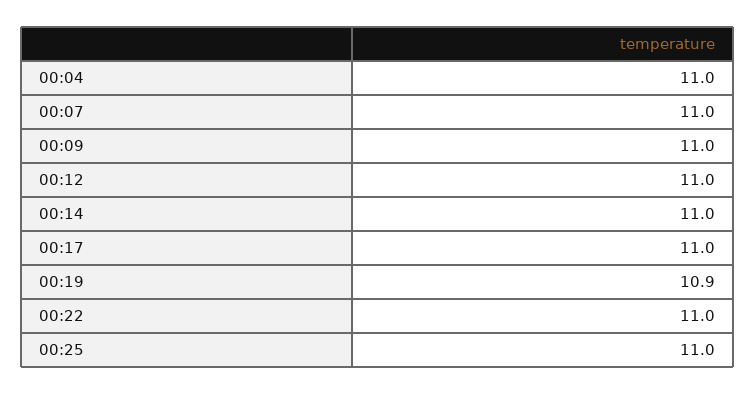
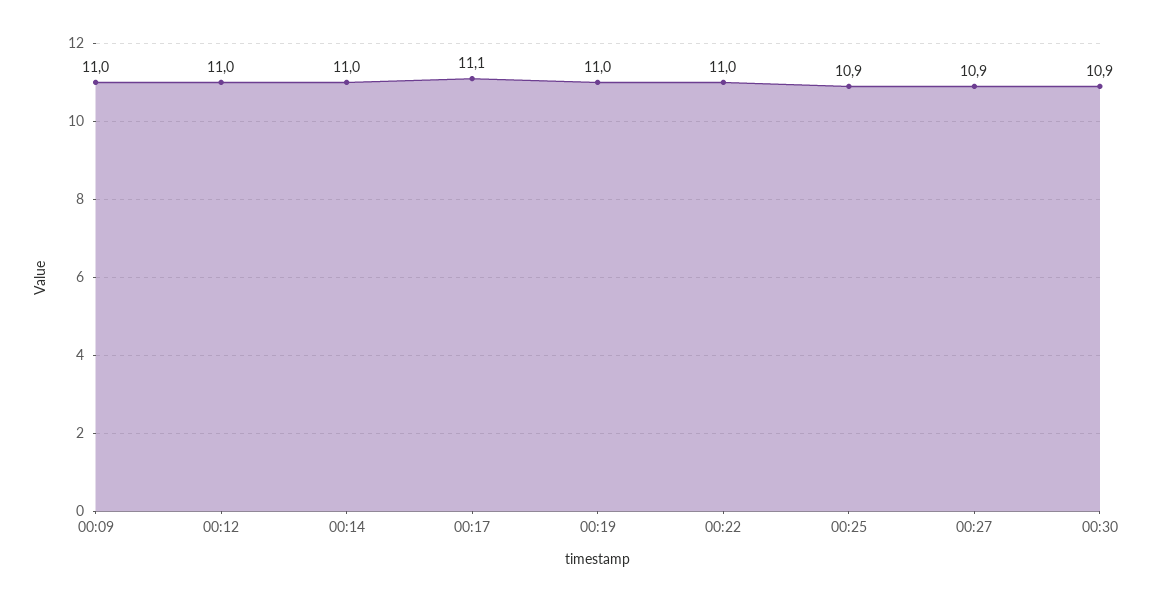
00:04: 11 -> none
00:07: 11 -> none
00:17: 11 -> 11.1
00:19: 10.9 -> 11
00:25: 11 -> 10.9
00:27: none -> 10.9
00:30: none -> 10.9

